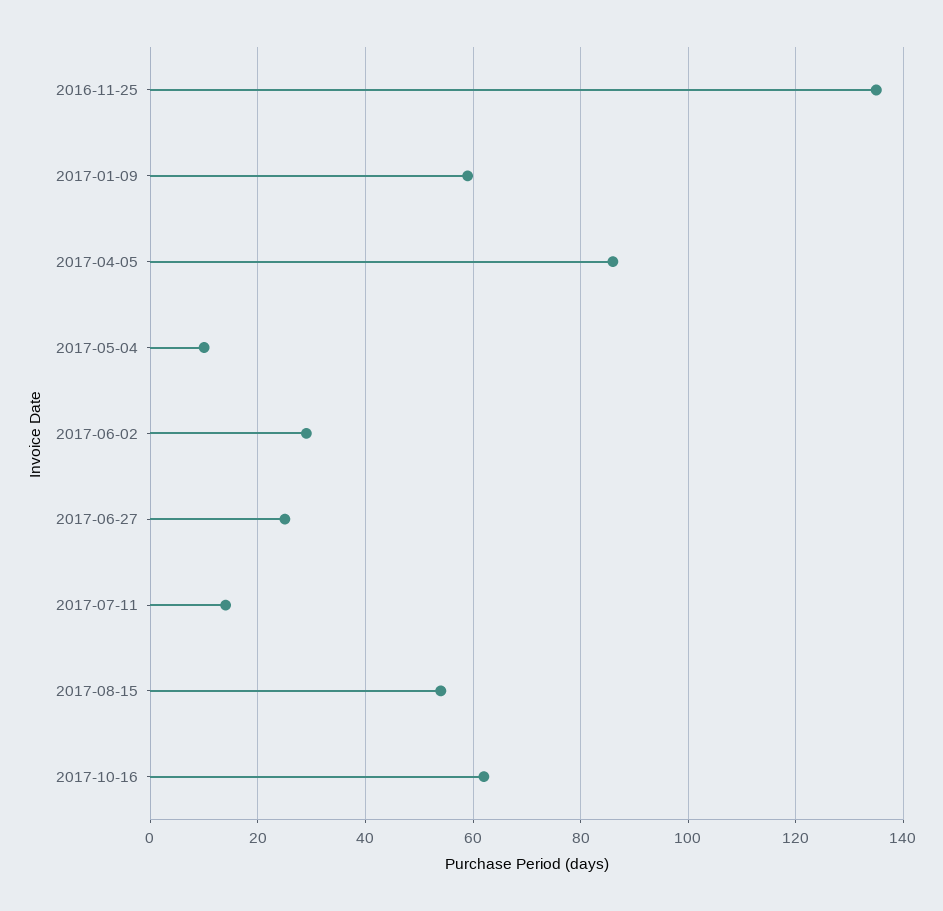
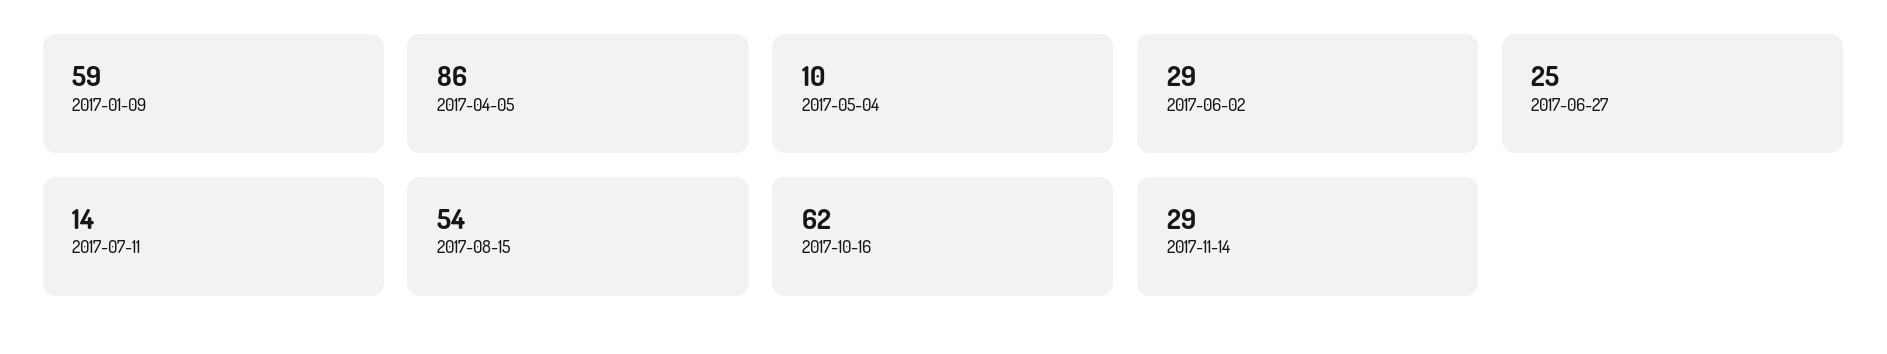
2016-11-25: 135 -> none
2017-11-14: none -> 29

